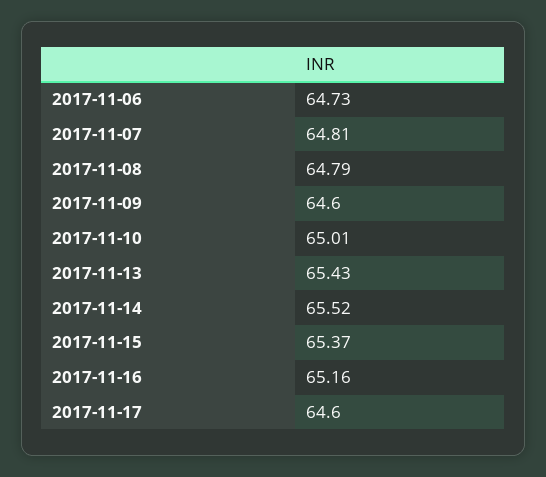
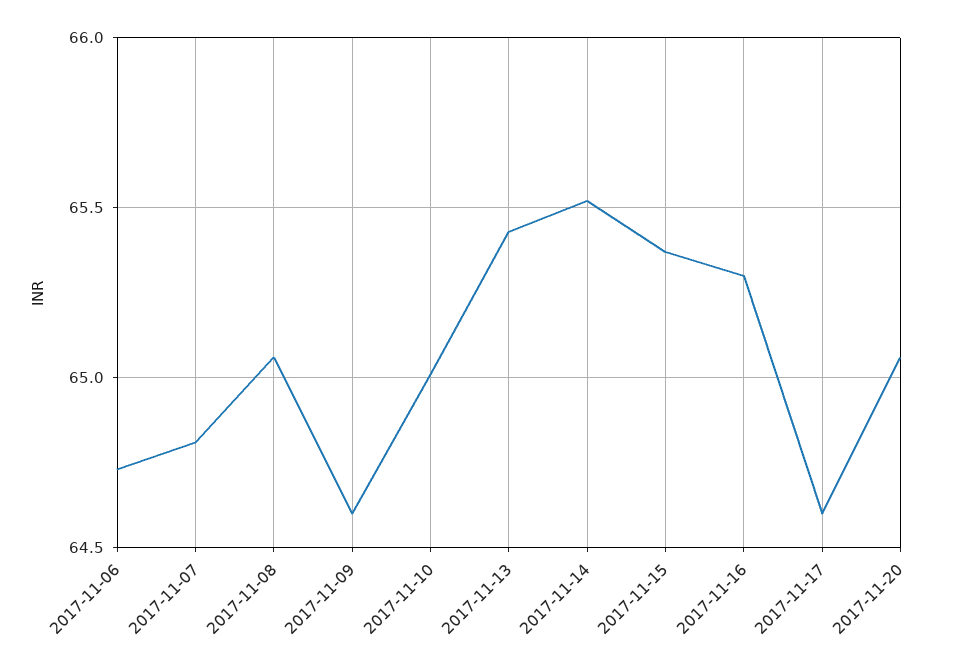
2017-11-08: 64.79 -> 65.05
2017-11-16: 65.16 -> 65.3
2017-11-20: none -> 65.05

